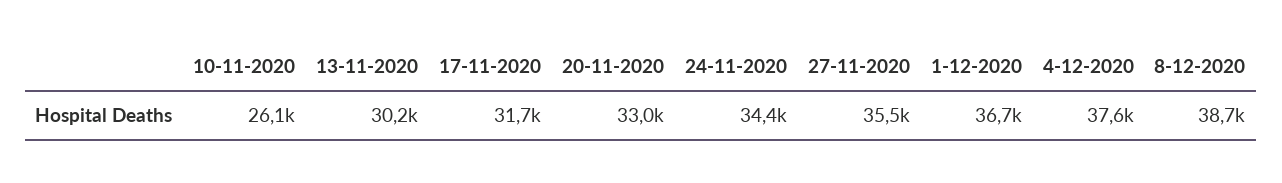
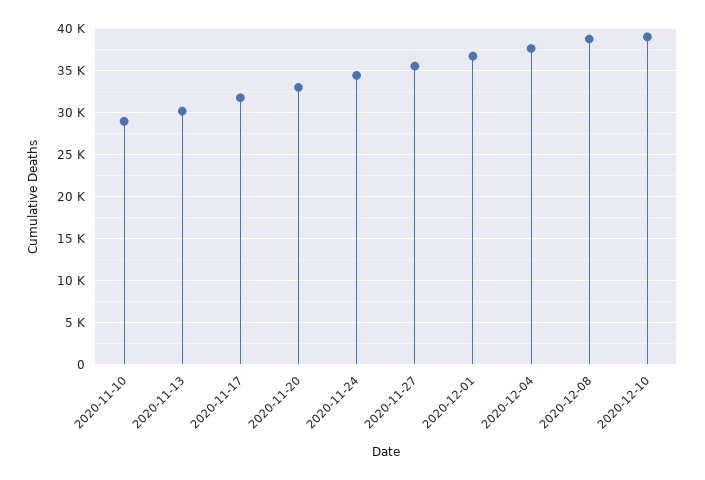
10-11-2020: 26100 -> 29000
2020-12-10: none -> 39000

